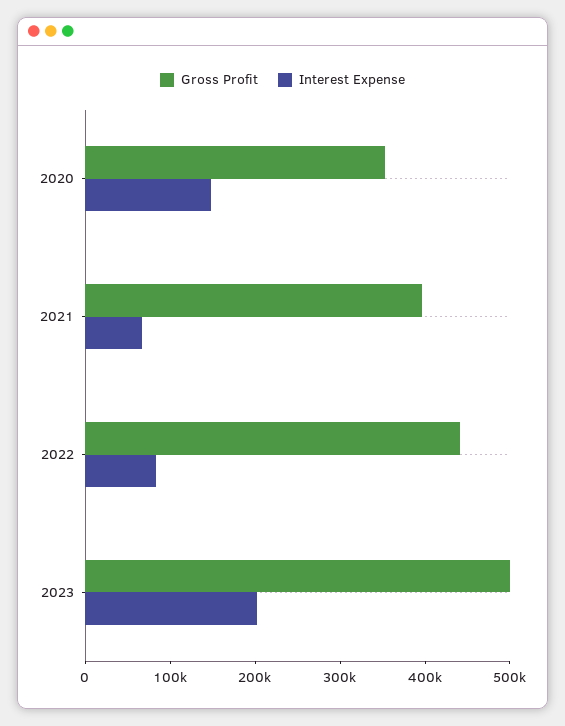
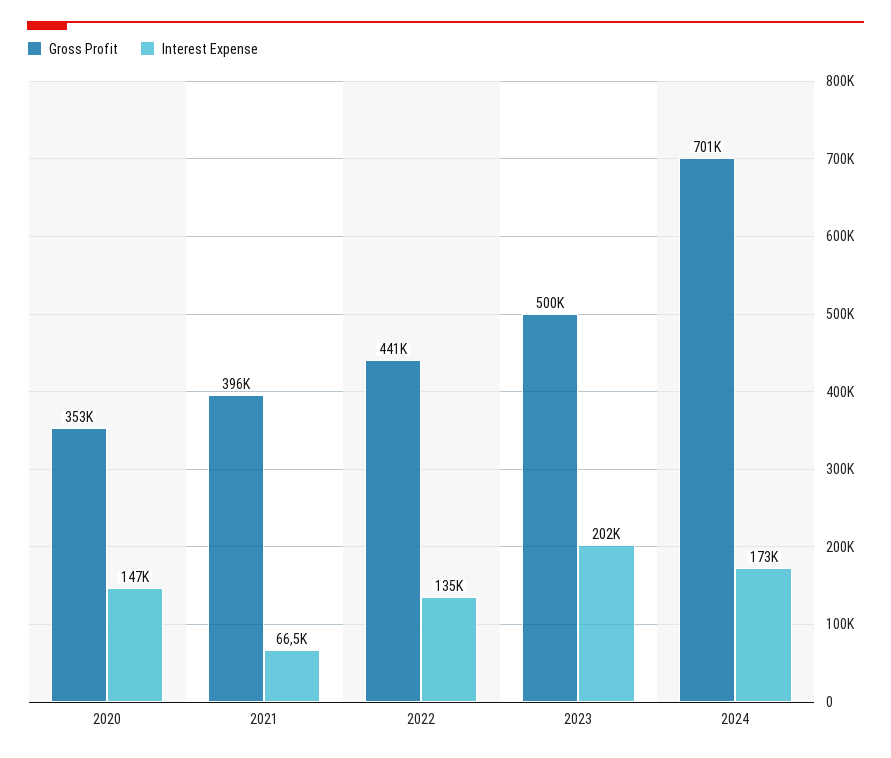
Interest Expense, 2022: 80000 -> 135000
Gross Profit, 2024: none -> 701000
Interest Expense, 2024: none -> 173000

